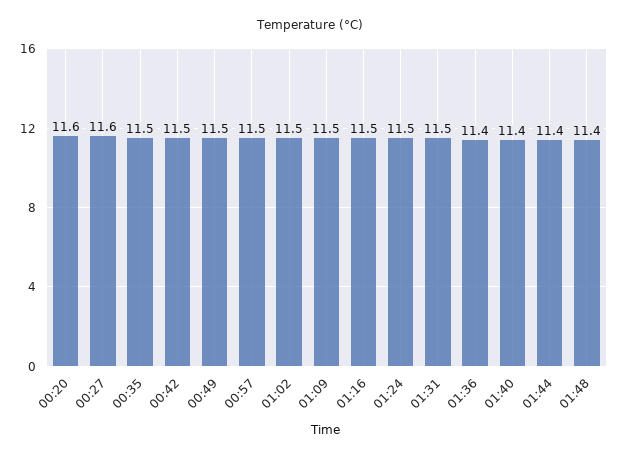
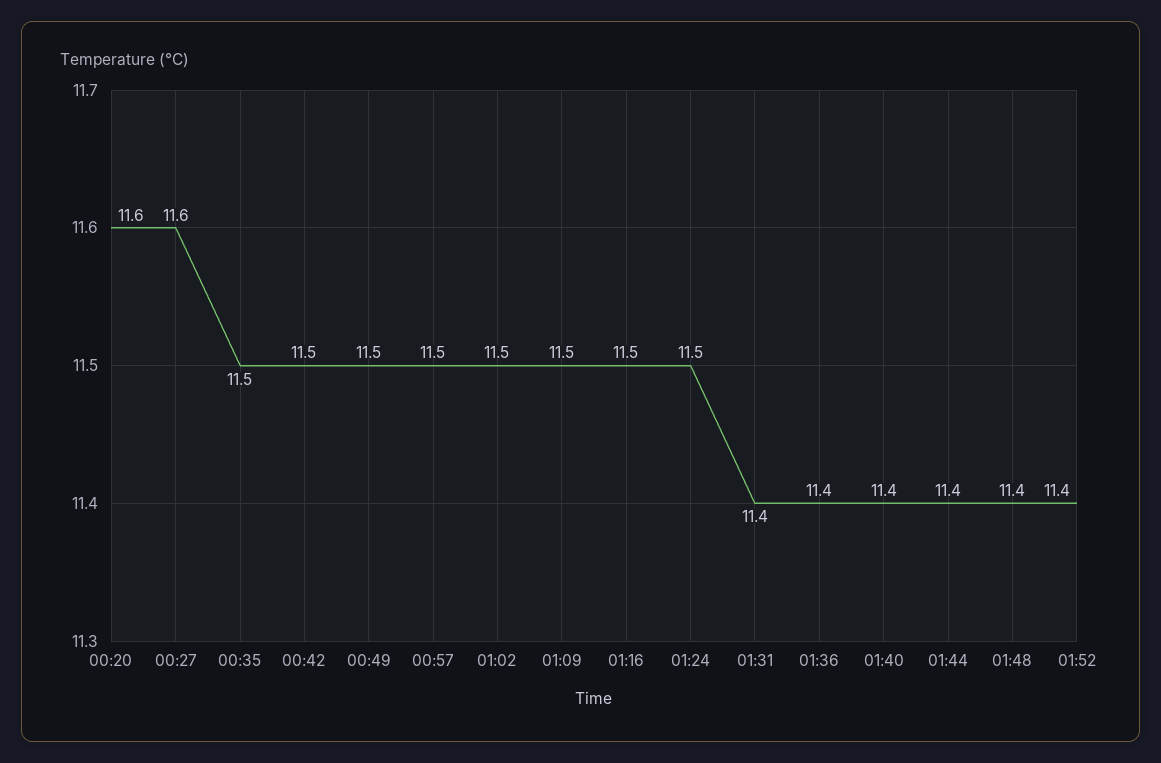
01:31: 11.5 -> 11.4
01:52: none -> 11.4

